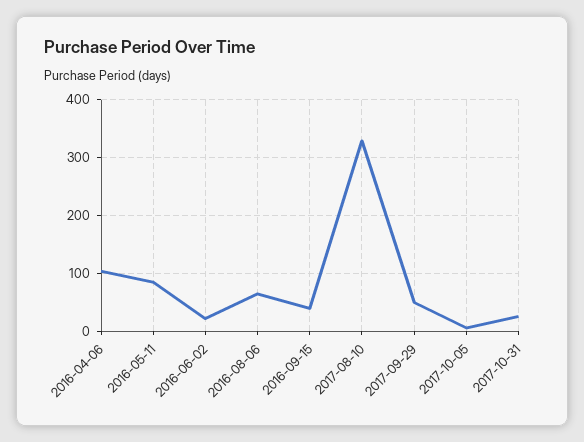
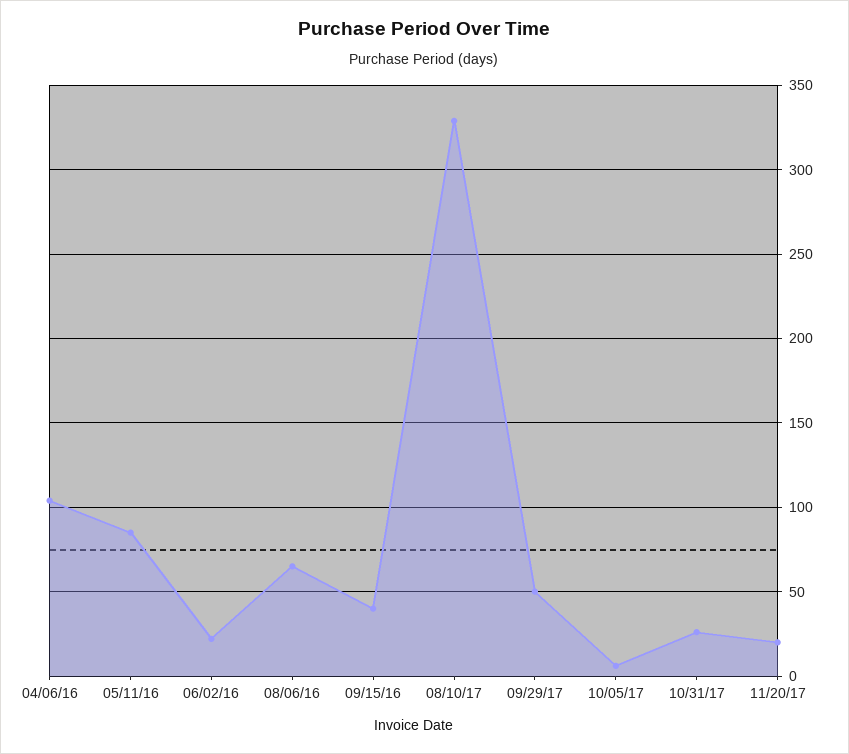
11/20/17: none -> 20

